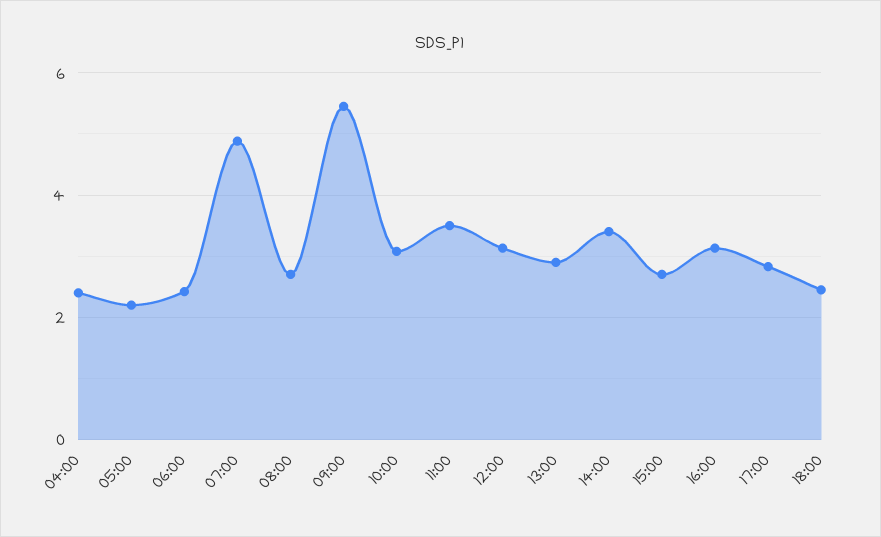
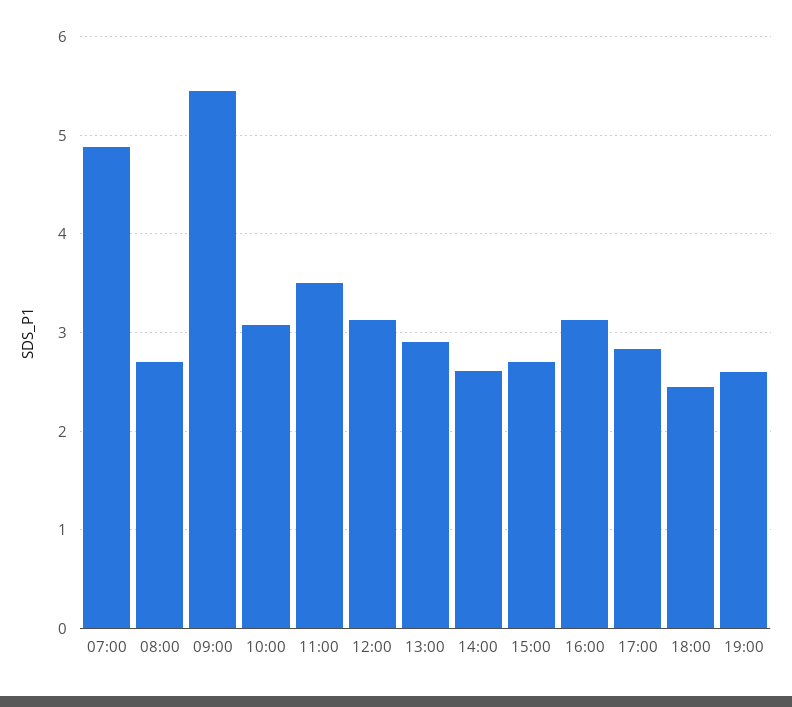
04:00: 2.4 -> none
05:00: 2.2 -> none
06:00: 2.4 -> none
14:00: 3.4 -> 2.6
19:00: none -> 2.6

